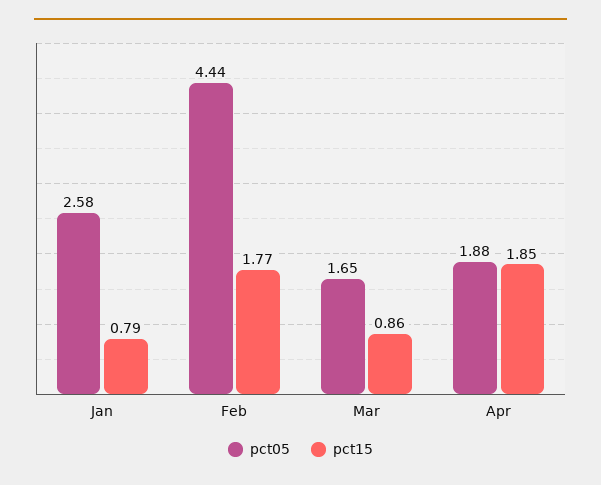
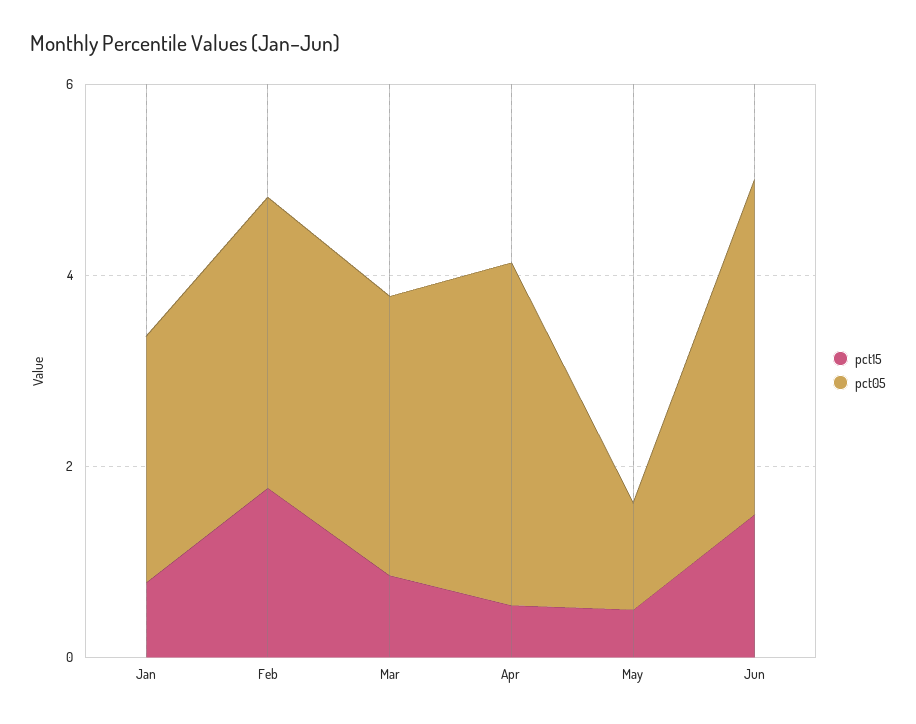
pct05, Feb: 4.44 -> 3
pct05, Mar: 1.65 -> 3
pct05, Apr: 1.88 -> 3.5
pct15, Apr: 1.85 -> 0.5
pct15, May: none -> 0.5
pct05, May: none -> 1
pct15, Jun: none -> 1.5
pct05, Jun: none -> 3.5

